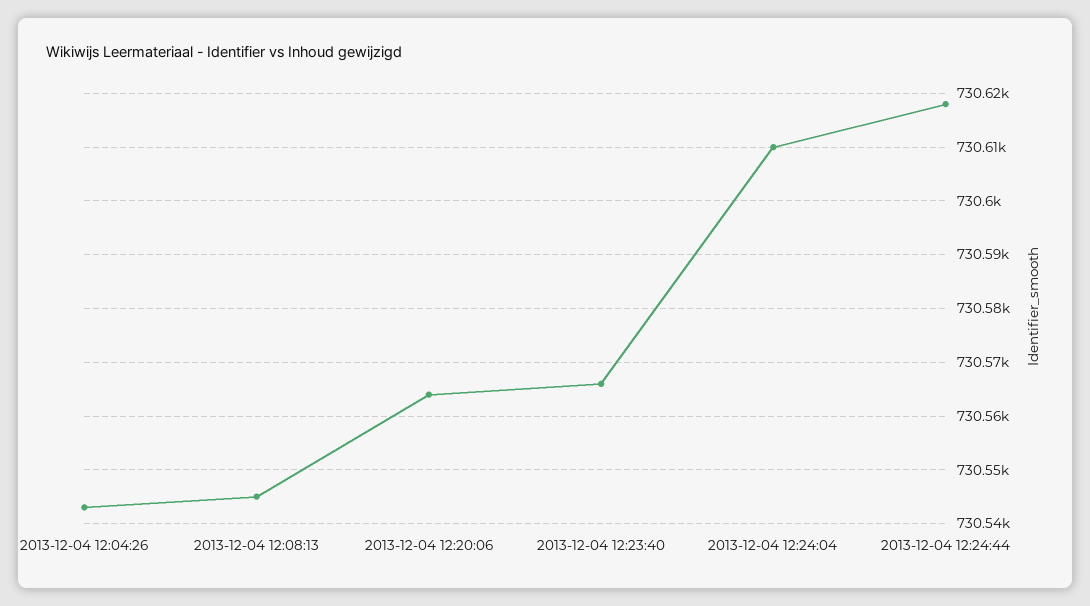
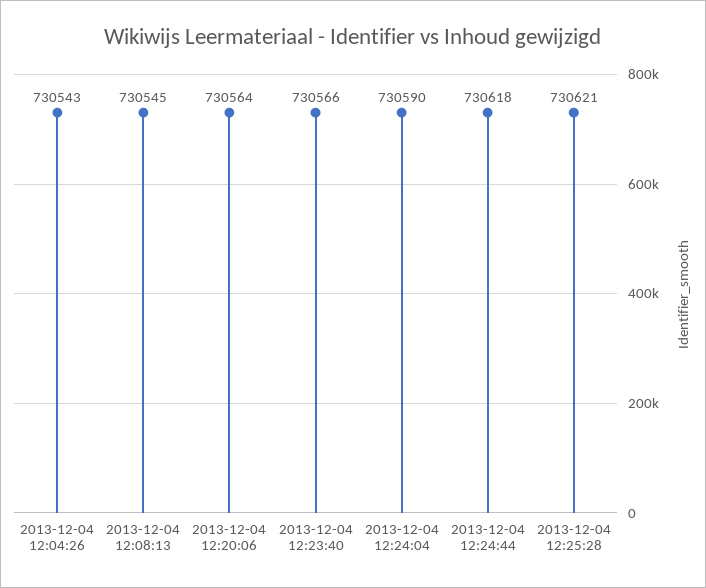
2013-12-04 12:24:04: 730610 -> 730590
2013-12-04 12:25:28: none -> 730621

